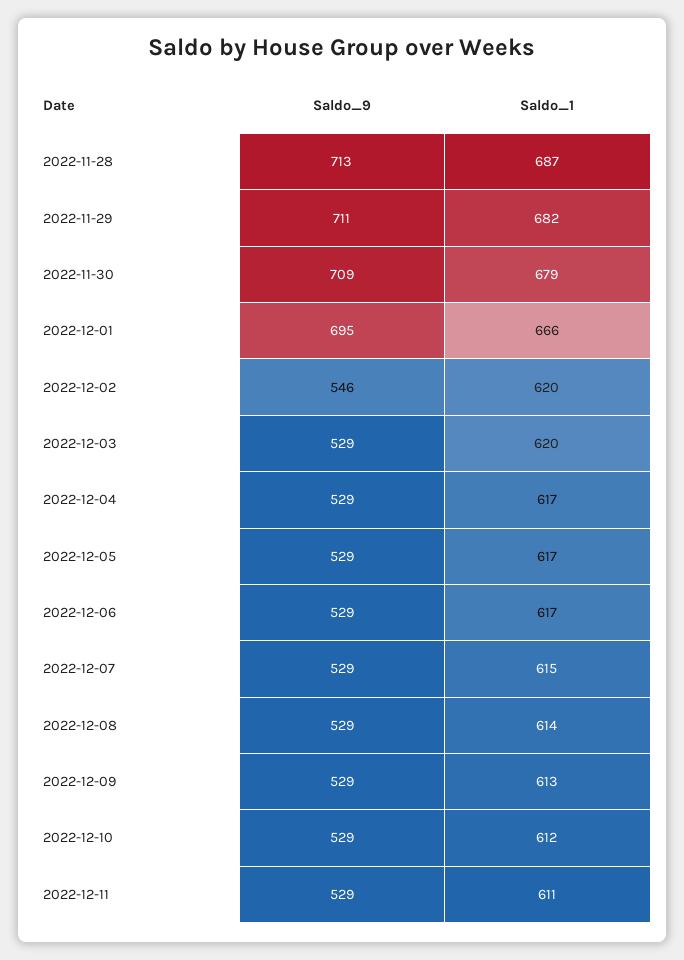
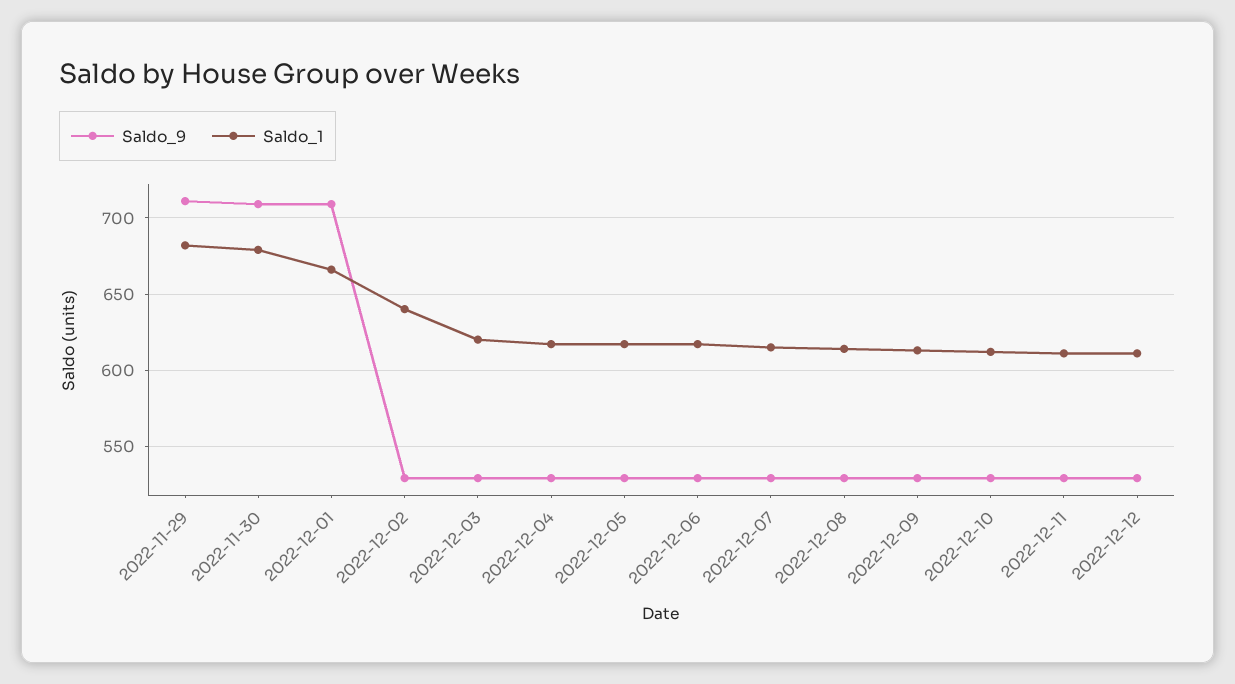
Saldo_9, 2022-11-28: 713 -> none
Saldo_1, 2022-11-28: 687 -> none
Saldo_9, 2022-12-01: 695 -> 710
Saldo_9, 2022-12-02: 546 -> 530
Saldo_1, 2022-12-02: 620 -> 640
Saldo_9, 2022-12-12: none -> 530
Saldo_1, 2022-12-12: none -> 610

